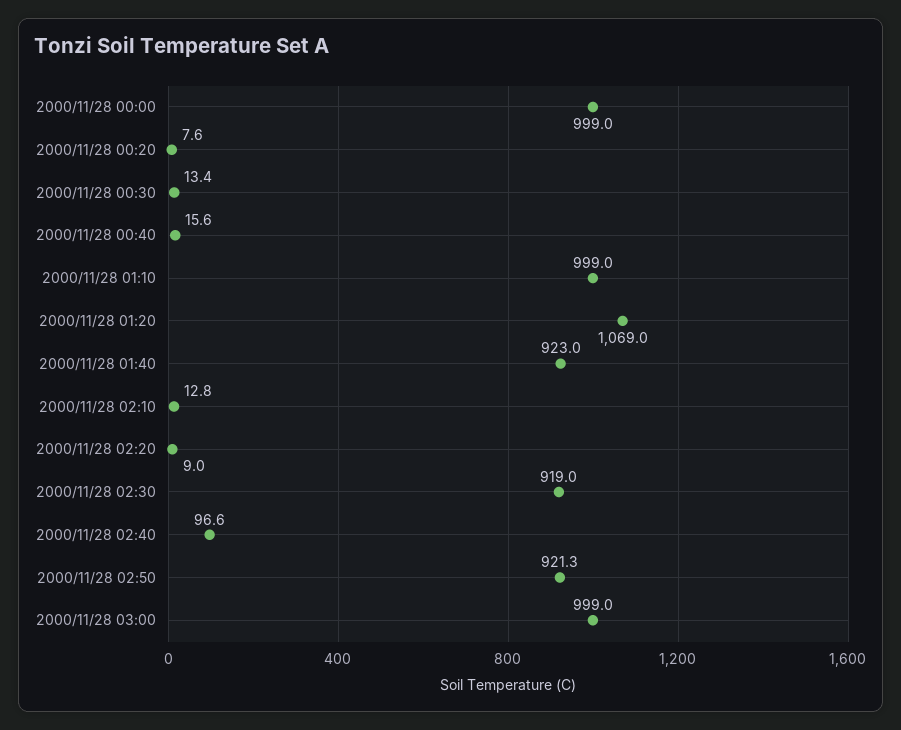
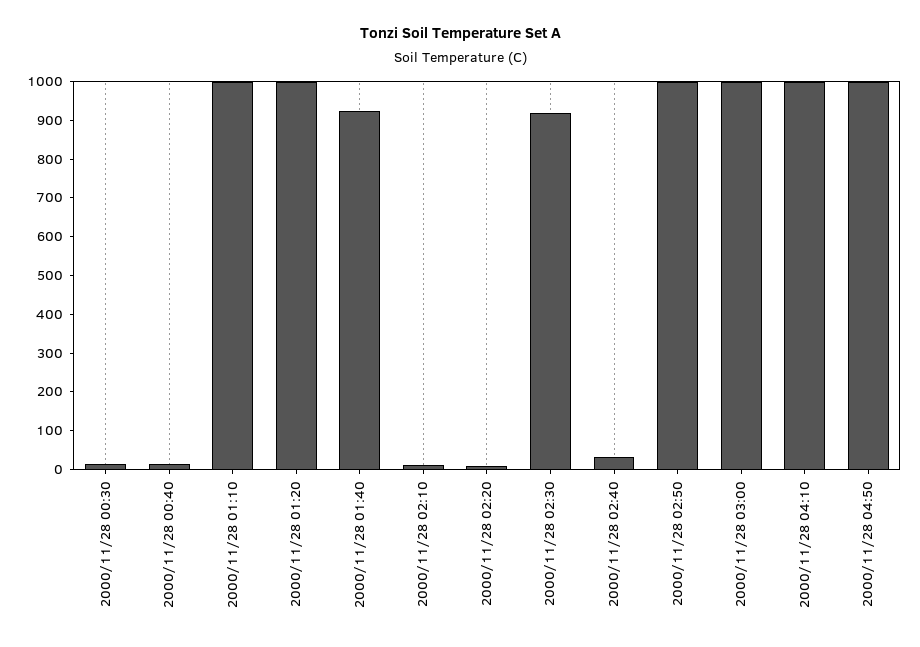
2000/11/28 00:00: 999 -> none
2000/11/28 00:20: 7.6 -> none
2000/11/28 01:20: 1069 -> 1000
2000/11/28 02:40: 96.6 -> 25
2000/11/28 02:50: 921.3 -> 1000
2000/11/28 04:10: none -> 1000
2000/11/28 04:50: none -> 1000

